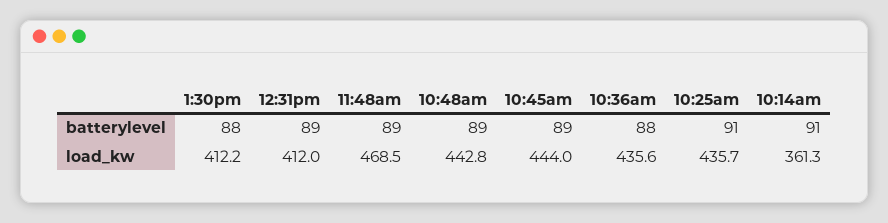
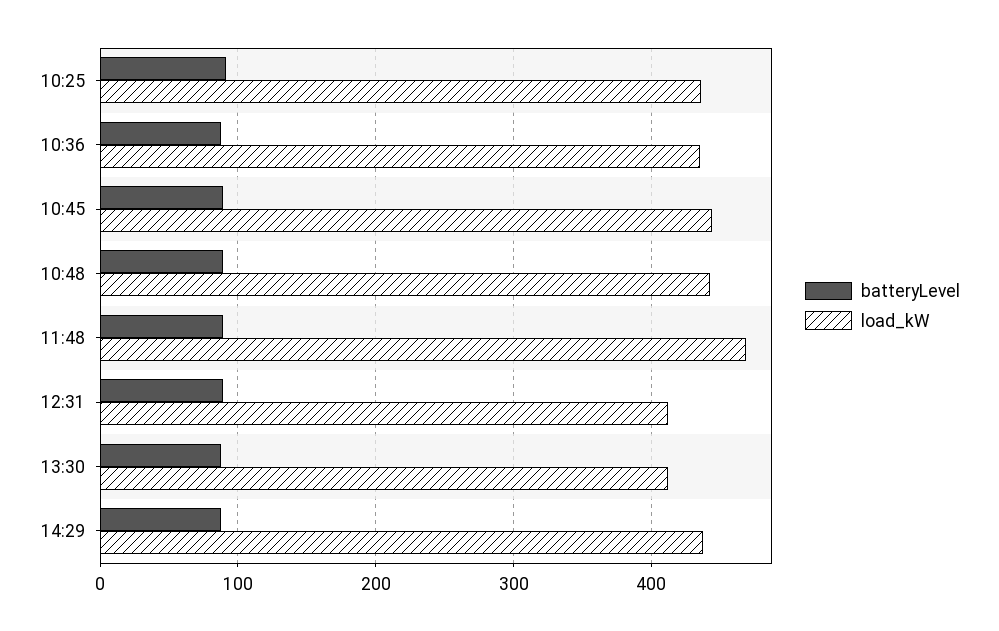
batterylevel, 10:14am: 91 -> none
load_kw, 10:14am: 361.3 -> none
batterylevel, 14:29: none -> 90
load_kw, 14:29: none -> 440

